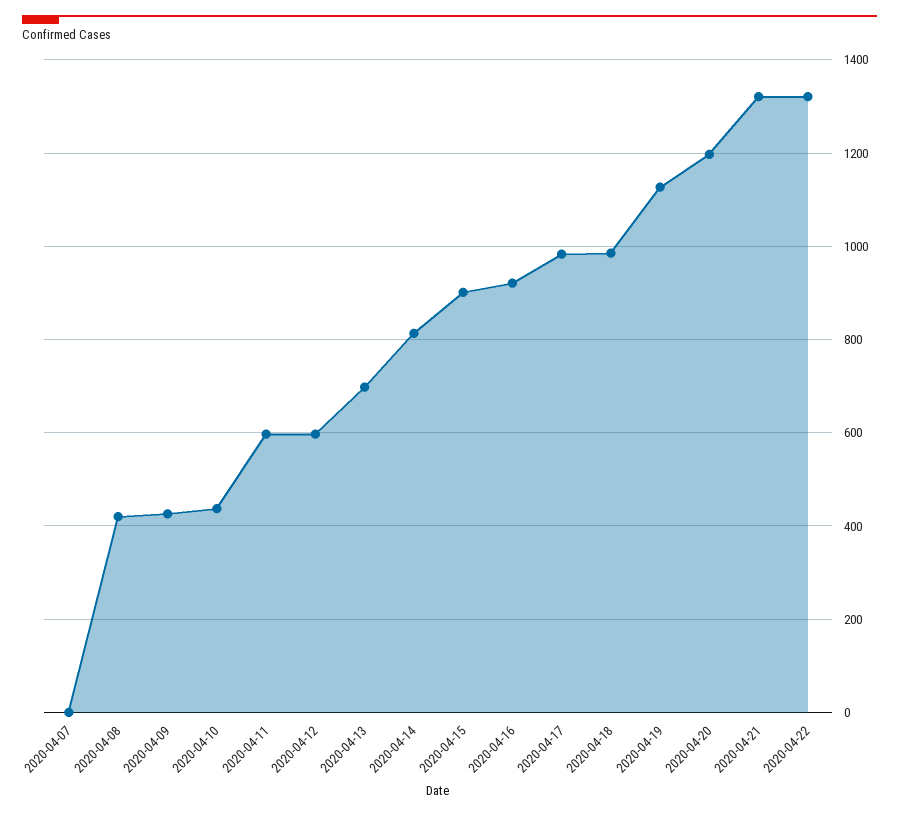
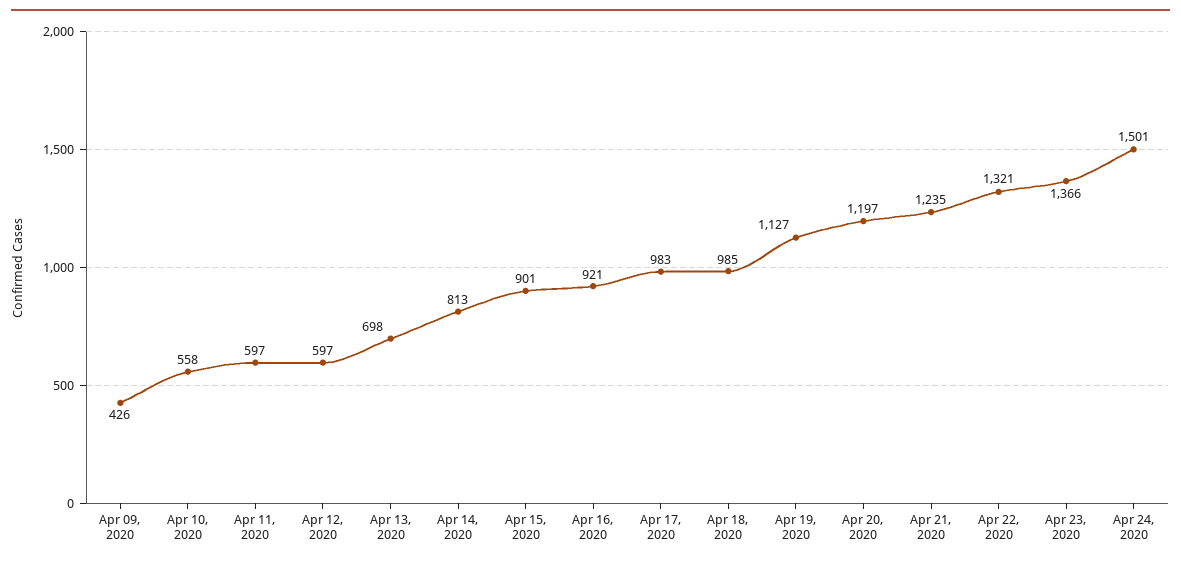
2020-04-07: 0 -> none
2020-04-08: 420 -> none
2020-04-10: 440 -> 558
2020-04-21: 1320 -> 1235
Apr 23, 2020: none -> 1366
Apr 24, 2020: none -> 1501

